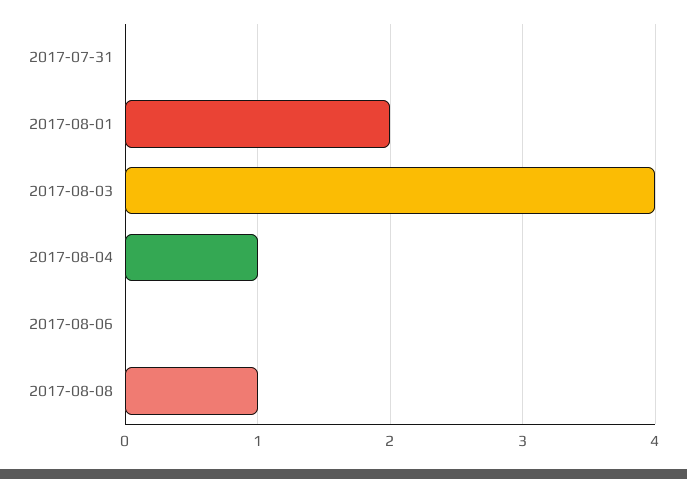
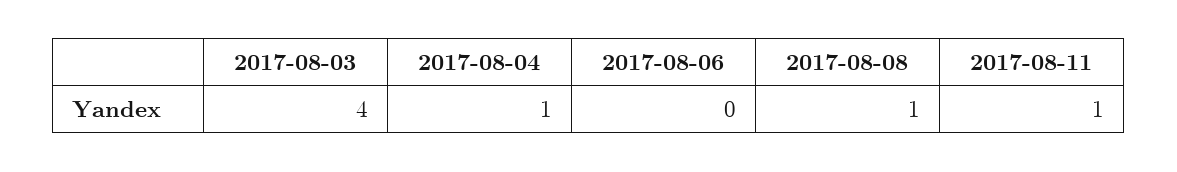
2017-07-31: 0 -> none
2017-08-01: 2 -> none
2017-08-11: none -> 1

